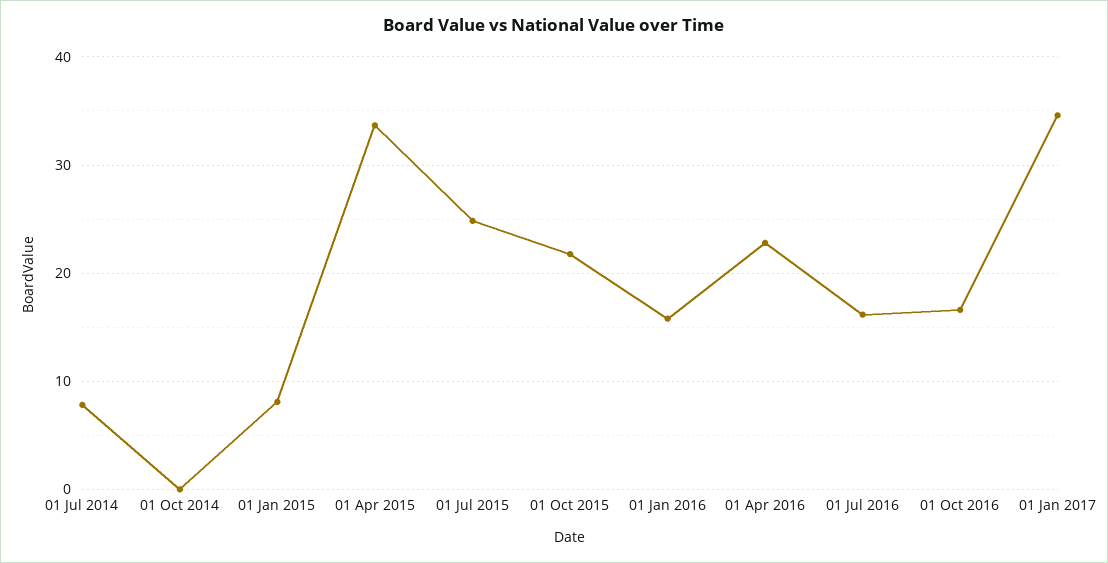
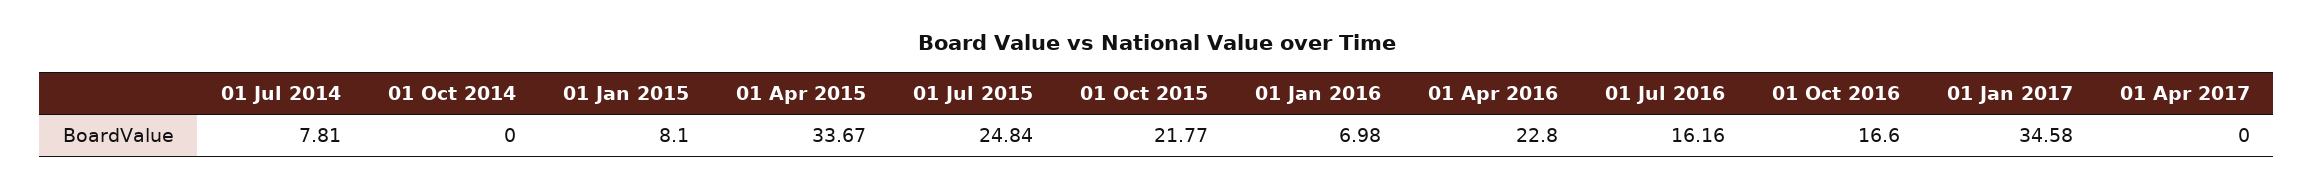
01 Jan 2016: 16 -> 6.98
01 Apr 2017: none -> 0

